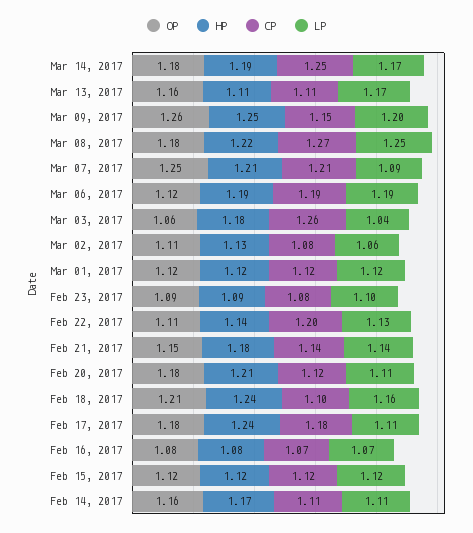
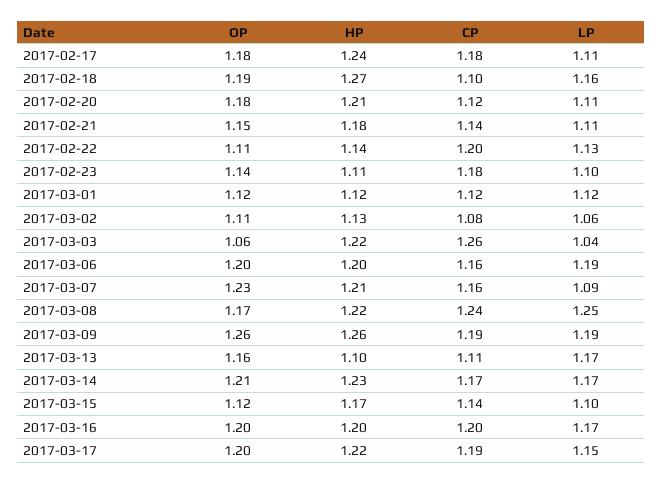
OP, Mar 14, 2017: 1.18 -> 1.21
HP, Mar 14, 2017: 1.19 -> 1.23
CP, Mar 14, 2017: 1.25 -> 1.17
HP, Mar 13, 2017: 1.11 -> 1.1
HP, Mar 09, 2017: 1.25 -> 1.26
CP, Mar 09, 2017: 1.15 -> 1.19
LP, Mar 09, 2017: 1.2 -> 1.19
OP, Mar 08, 2017: 1.18 -> 1.17
CP, Mar 08, 2017: 1.27 -> 1.24
OP, Mar 07, 2017: 1.25 -> 1.23
CP, Mar 07, 2017: 1.21 -> 1.16
OP, Mar 06, 2017: 1.12 -> 1.2
HP, Mar 06, 2017: 1.19 -> 1.2
CP, Mar 06, 2017: 1.19 -> 1.16
HP, Mar 03, 2017: 1.18 -> 1.22
OP, Feb 23, 2017: 1.09 -> 1.14
HP, Feb 23, 2017: 1.09 -> 1.11
CP, Feb 23, 2017: 1.08 -> 1.18
LP, Feb 21, 2017: 1.14 -> 1.11
OP, Feb 18, 2017: 1.21 -> 1.19
HP, Feb 18, 2017: 1.24 -> 1.27
OP, Feb 16, 2017: 1.08 -> none
HP, Feb 16, 2017: 1.08 -> none
CP, Feb 16, 2017: 1.07 -> none
LP, Feb 16, 2017: 1.07 -> none
OP, Feb 15, 2017: 1.12 -> none
HP, Feb 15, 2017: 1.12 -> none
CP, Feb 15, 2017: 1.12 -> none
LP, Feb 15, 2017: 1.12 -> none
OP, Feb 14, 2017: 1.16 -> none
HP, Feb 14, 2017: 1.17 -> none
CP, Feb 14, 2017: 1.11 -> none
LP, Feb 14, 2017: 1.11 -> none
OP, 2017-03-15: none -> 1.12
HP, 2017-03-15: none -> 1.17
CP, 2017-03-15: none -> 1.14
LP, 2017-03-15: none -> 1.1
OP, 2017-03-16: none -> 1.2
HP, 2017-03-16: none -> 1.2
CP, 2017-03-16: none -> 1.2
LP, 2017-03-16: none -> 1.17
OP, 2017-03-17: none -> 1.2
HP, 2017-03-17: none -> 1.22
CP, 2017-03-17: none -> 1.19
LP, 2017-03-17: none -> 1.15

